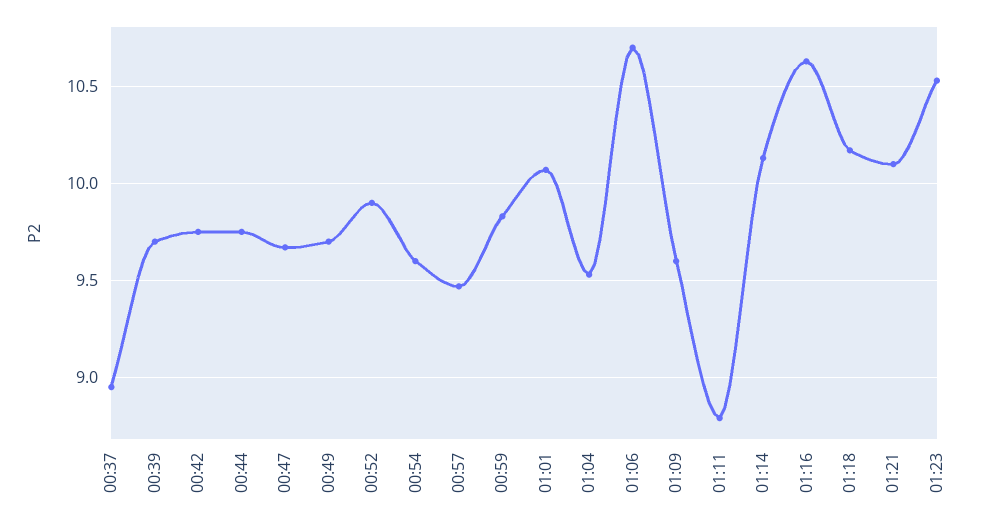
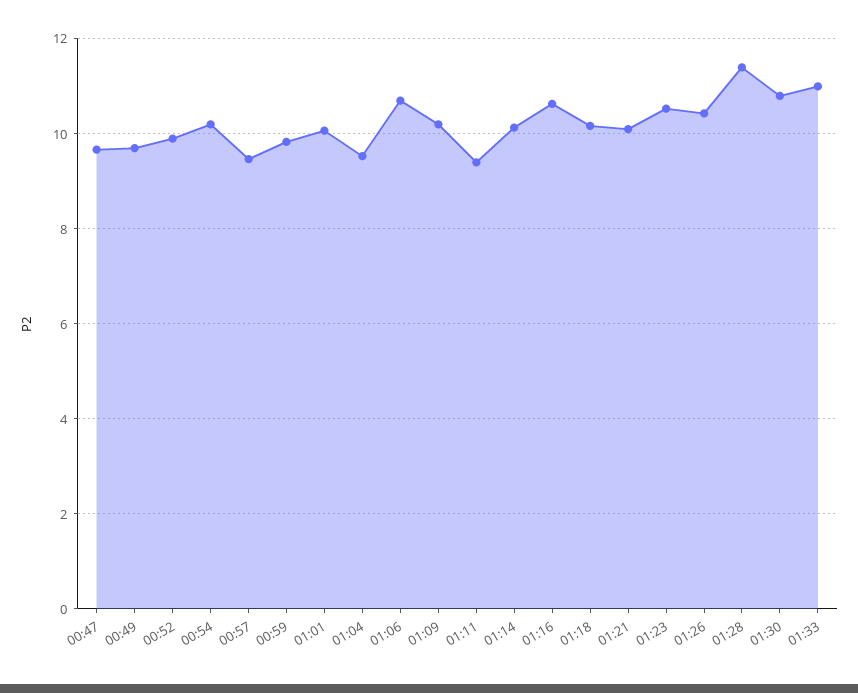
00:37: 8.95 -> none
00:39: 9.7 -> none
00:42: 9.75 -> none
00:44: 9.75 -> none
00:54: 9.6 -> 10.2
01:09: 9.6 -> 10.2
01:11: 8.8 -> 9.4
01:26: none -> 10.4
01:28: none -> 11.4
01:30: none -> 10.8
01:33: none -> 11

